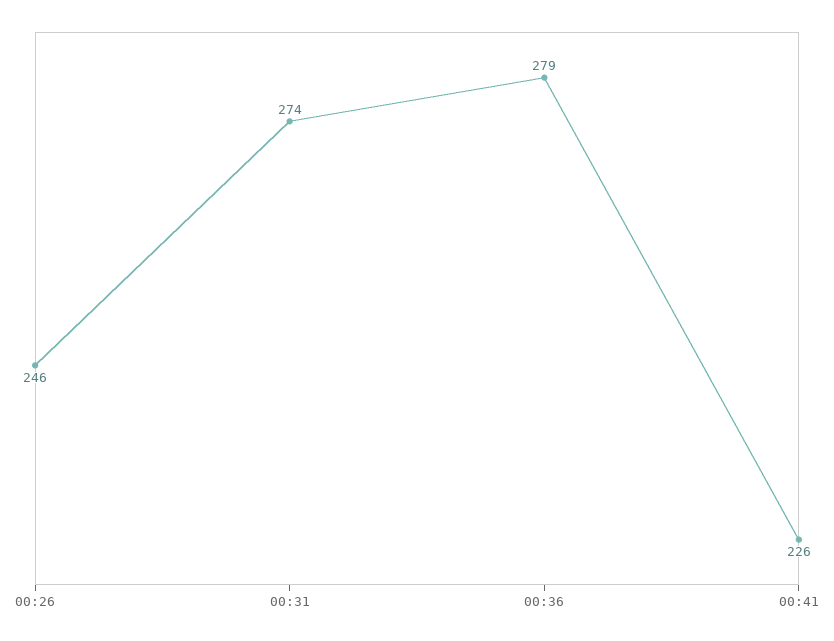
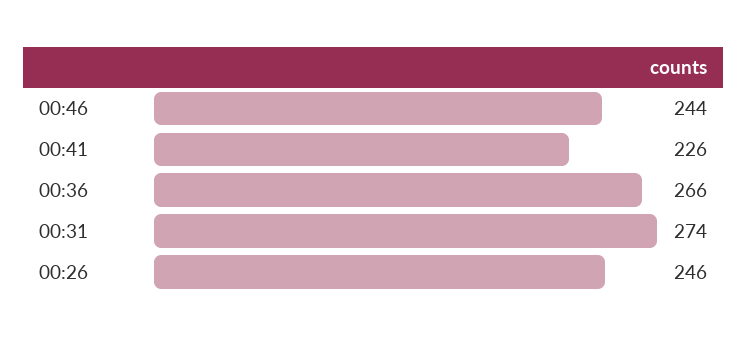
00:36: 279 -> 266
00:46: none -> 244

